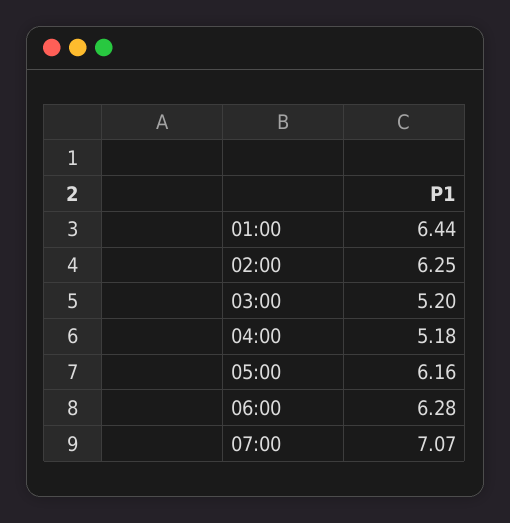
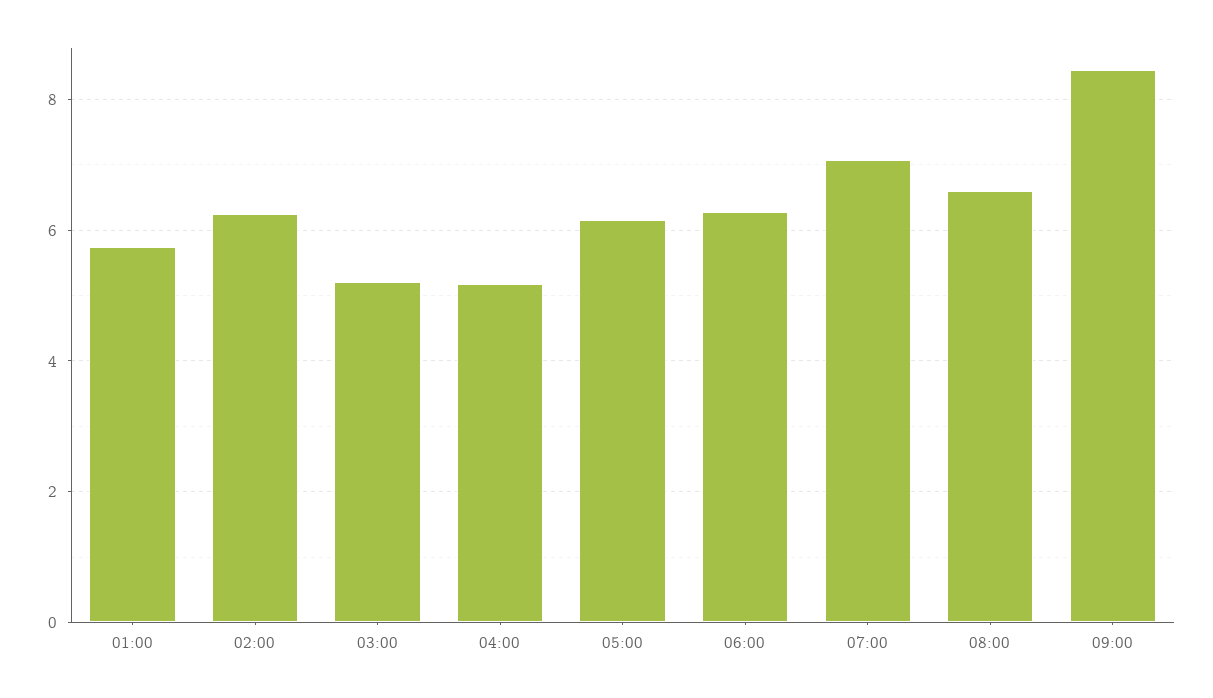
01:00: 6.44 -> 5.8
08:00: none -> 6.6
09:00: none -> 8.4

